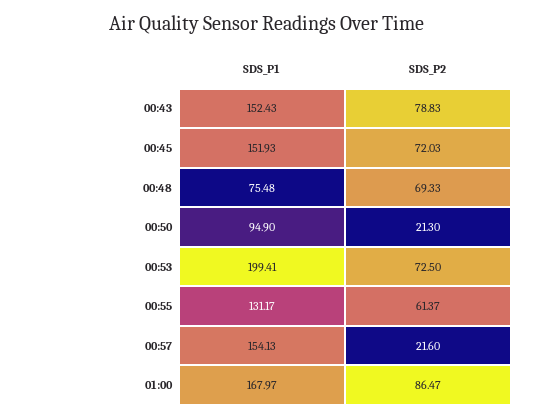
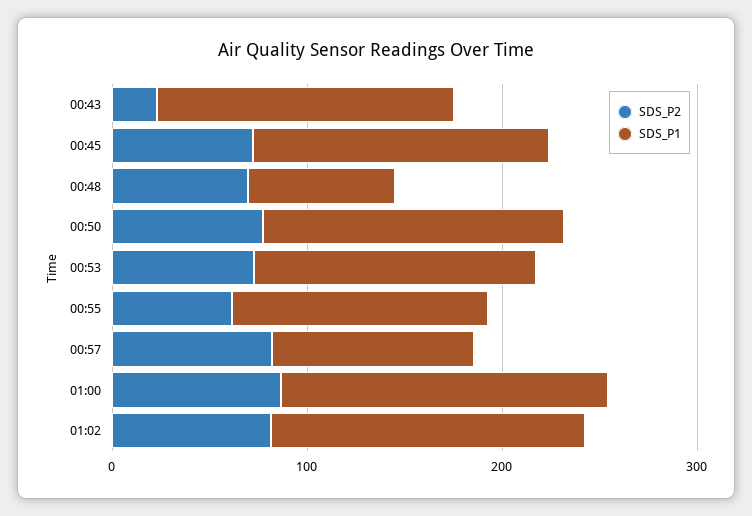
SDS_P2, 00:43: 78.83 -> 20
SDS_P1, 00:50: 94.9 -> 160
SDS_P2, 00:50: 21.3 -> 80
SDS_P1, 00:53: 199.41 -> 140
SDS_P1, 00:57: 154.13 -> 100
SDS_P2, 00:57: 21.6 -> 80
SDS_P2, 01:02: none -> 80
SDS_P1, 01:02: none -> 160

